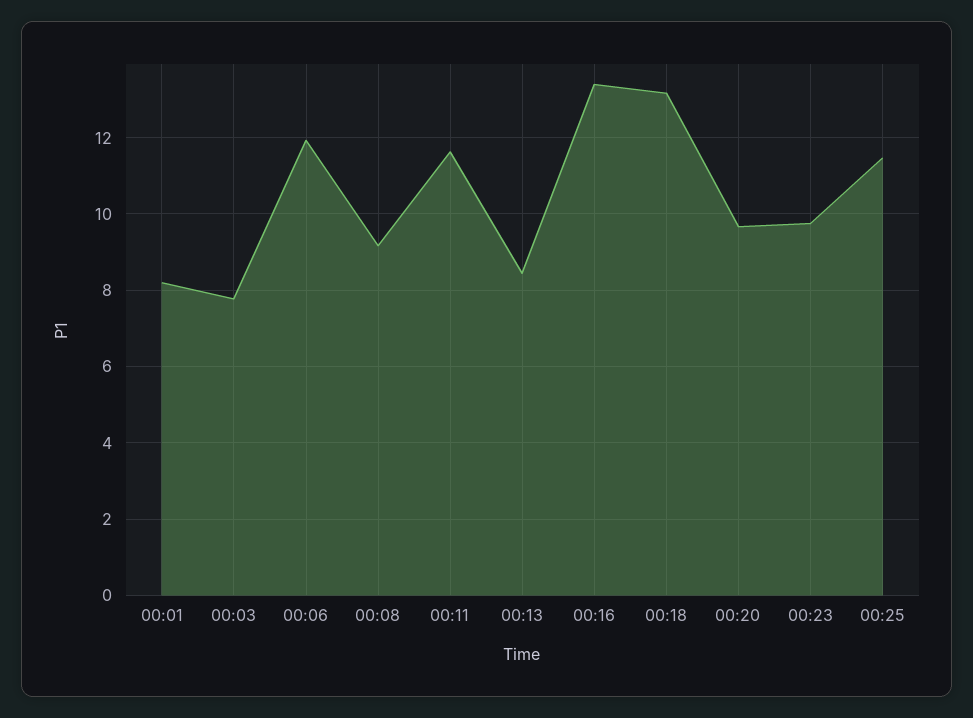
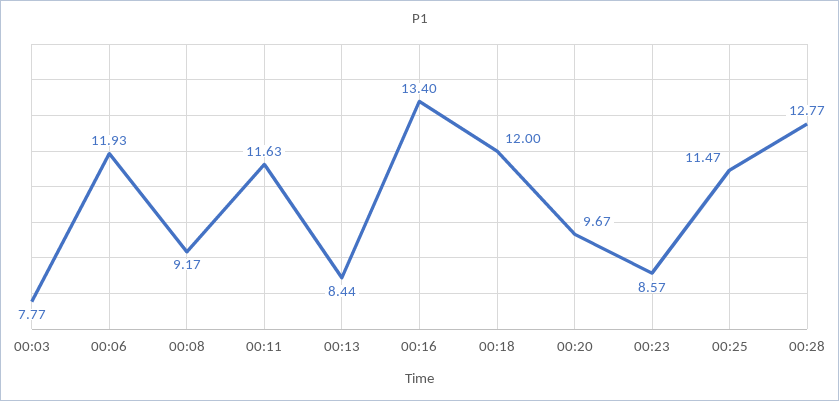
00:01: 8.2 -> none
00:18: 13.2 -> 12
00:23: 9.8 -> 8.57
00:28: none -> 12.77

